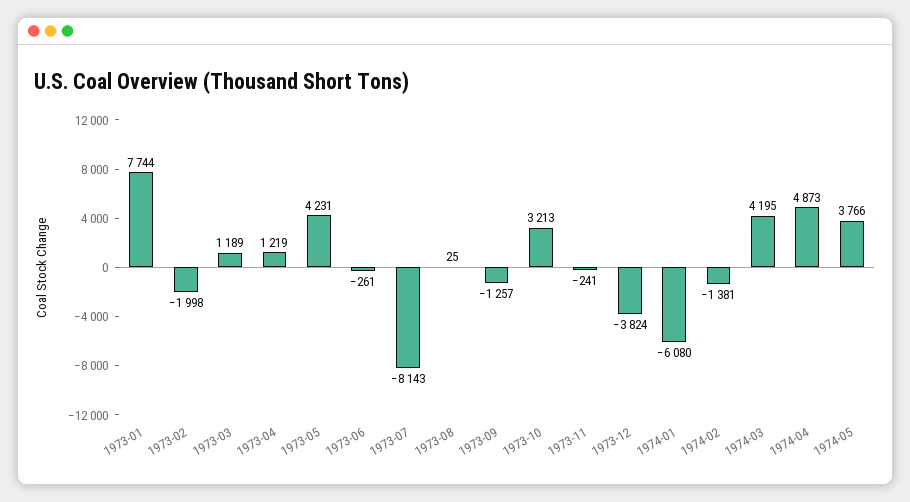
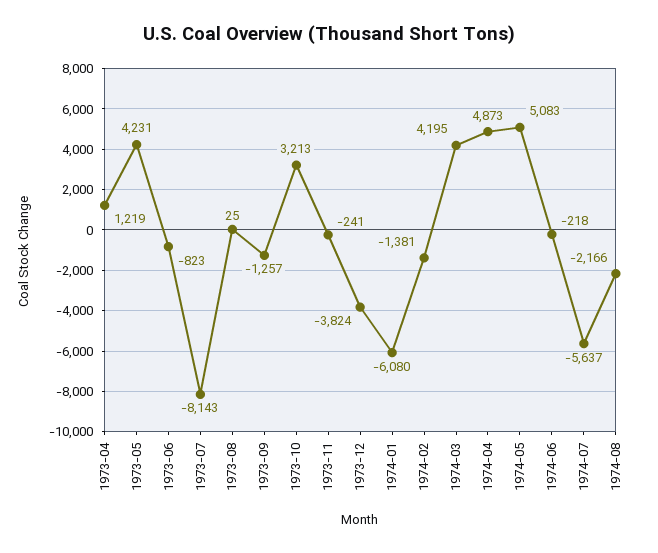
1973-01: 7744 -> none
1973-02: -1998 -> none
1973-03: 1189 -> none
1973-06: -261 -> -823
1974-05: 3766 -> 5083
1974-06: none -> -218
1974-07: none -> -5637
1974-08: none -> -2166

